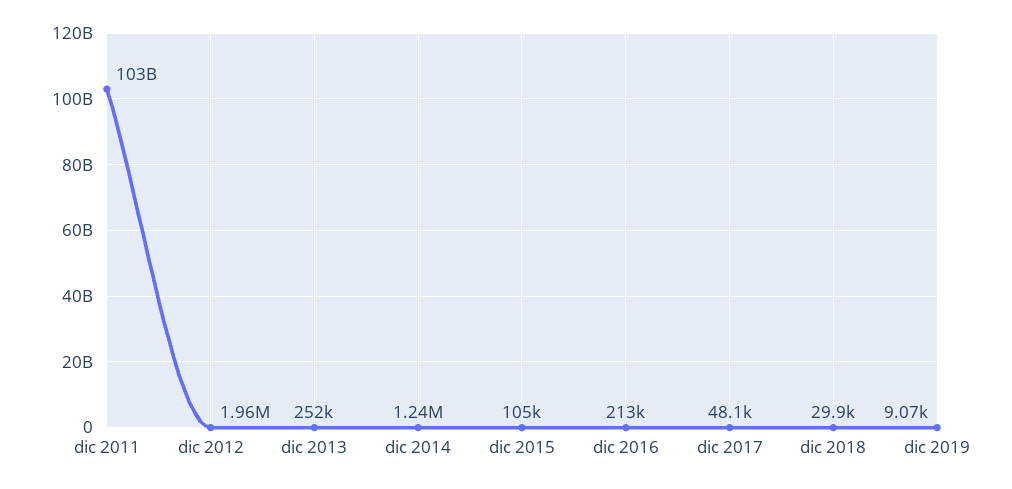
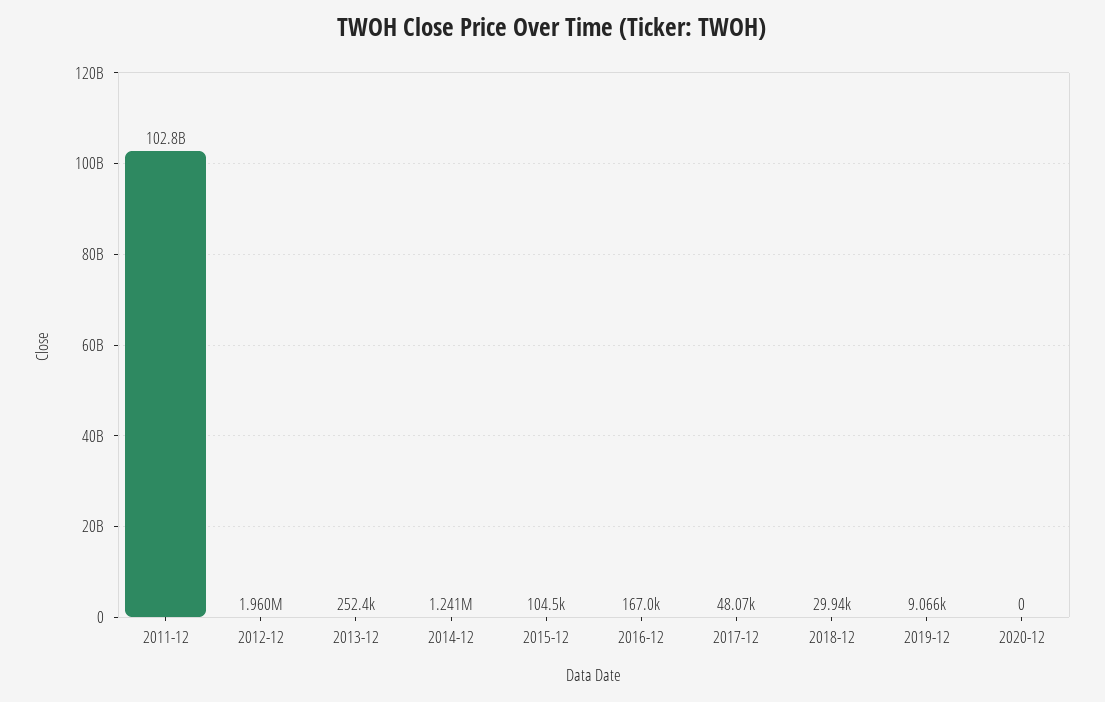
dic 2016: 213000 -> 167000
2020-12: none -> 0

